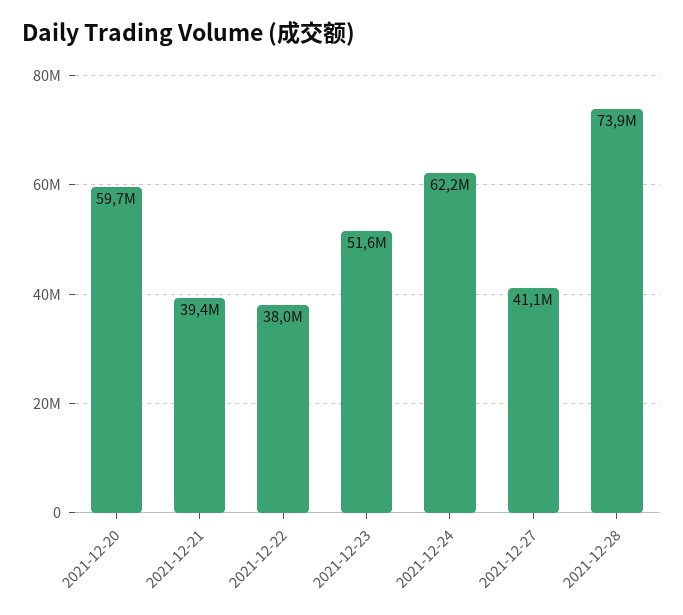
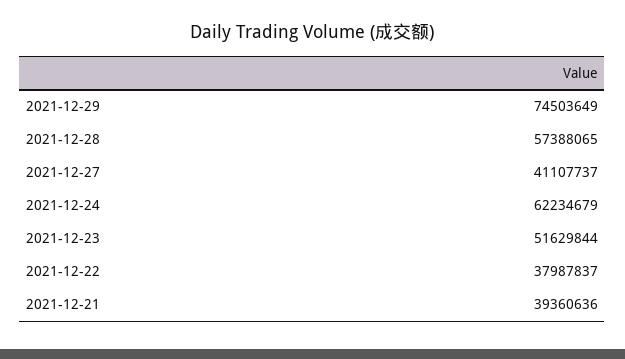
2021-12-20: 59700000 -> none
2021-12-28: 73900000 -> 57388065
2021-12-29: none -> 74503649

